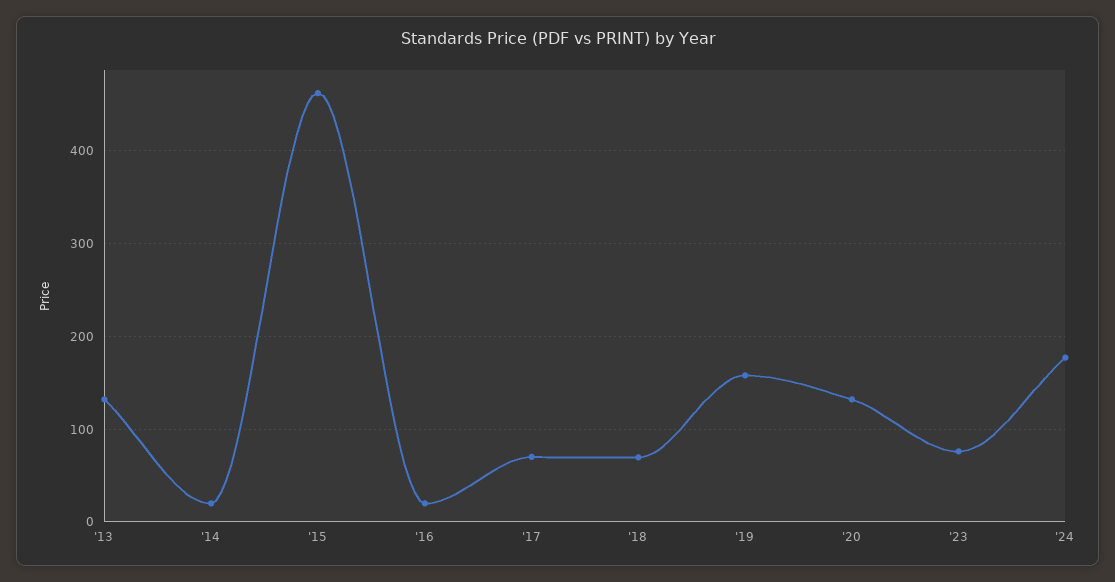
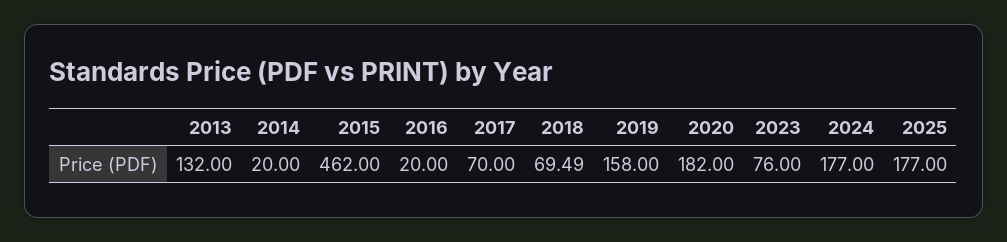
'20: 130 -> 182
2025: none -> 177

